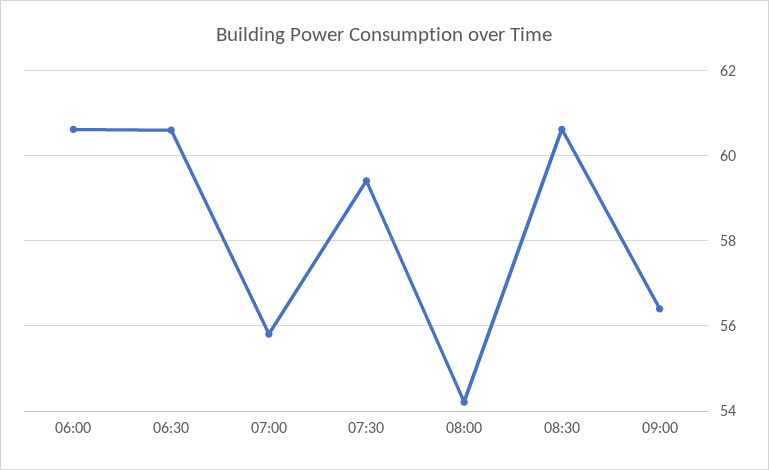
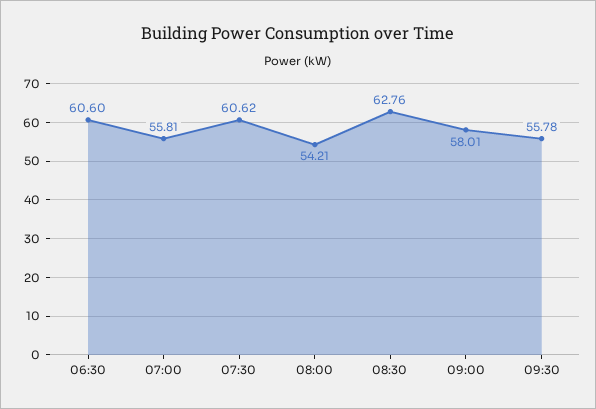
06:00: 60.6 -> none
07:30: 59.4 -> 60.62
08:30: 60.6 -> 62.76
09:00: 56.4 -> 58.01
09:30: none -> 55.78

